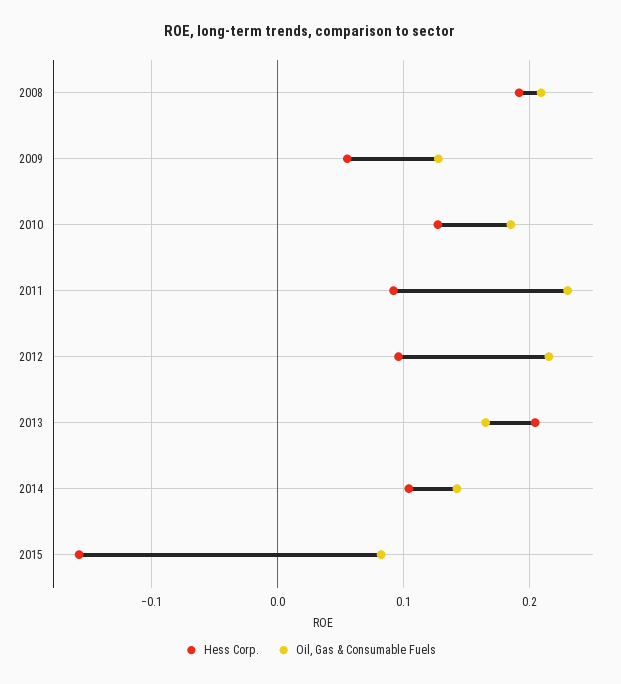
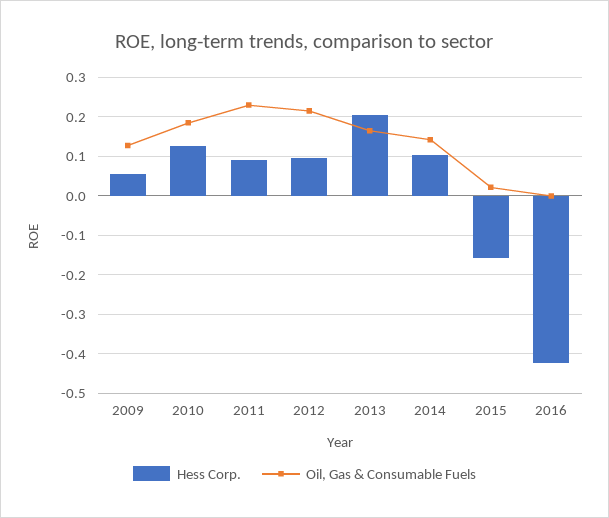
Hess Corp., 2008: 0.19 -> none
Oil, Gas & Consumable Fuels, 2008: 0.21 -> none
Oil, Gas & Consumable Fuels, 2015: 0.08 -> 0.02
Hess Corp., 2016: none -> -0.42
Oil, Gas & Consumable Fuels, 2016: none -> 0

